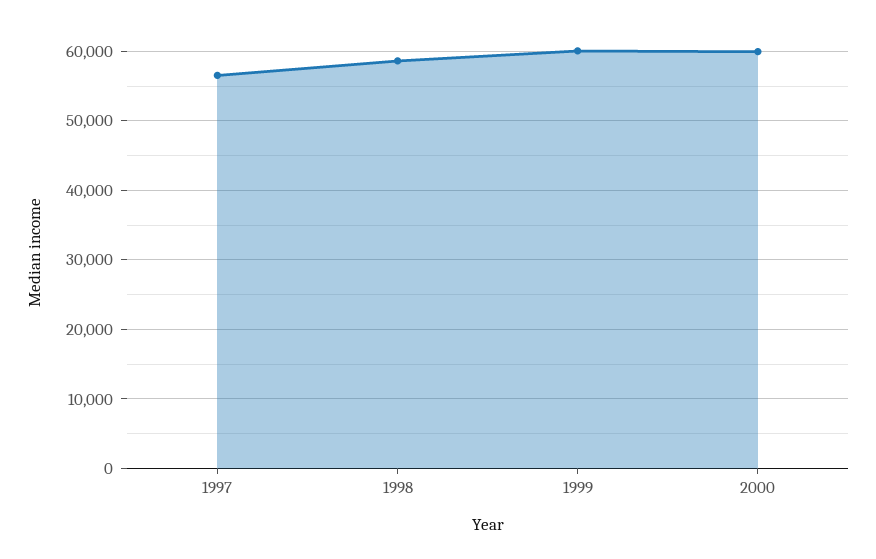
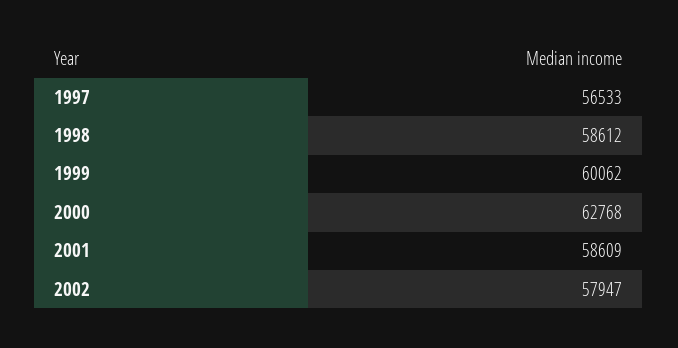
2000: 60000 -> 62768
2001: none -> 58609
2002: none -> 57947

